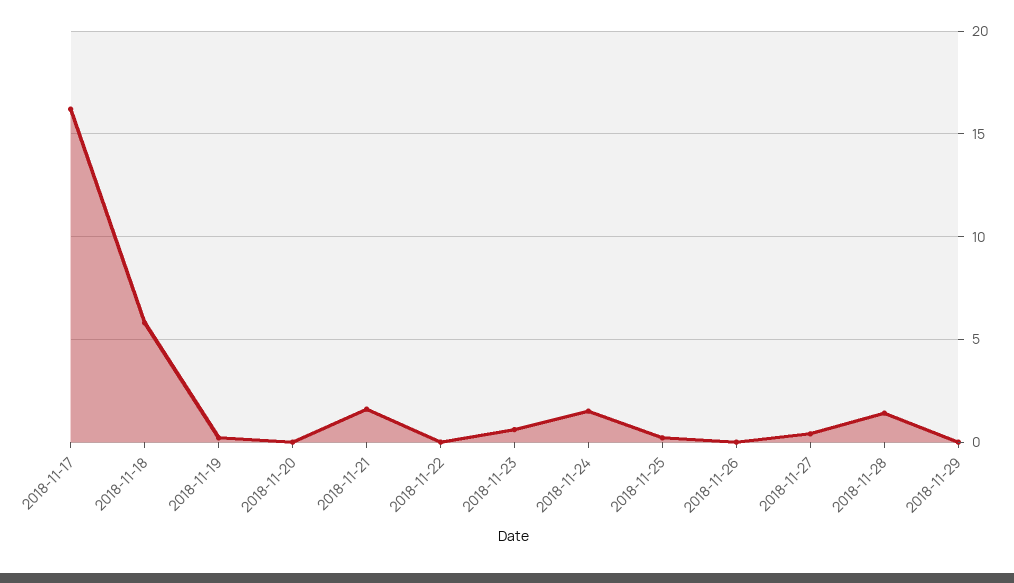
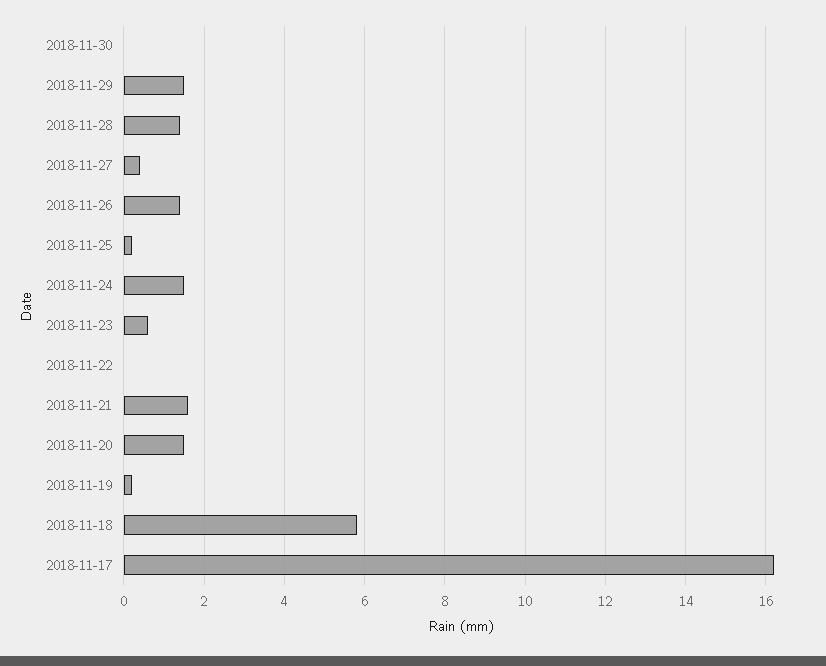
2018-11-20: 0 -> 1.5
2018-11-26: 0 -> 1.5
2018-11-29: 0 -> 1.5
2018-11-30: none -> 0

